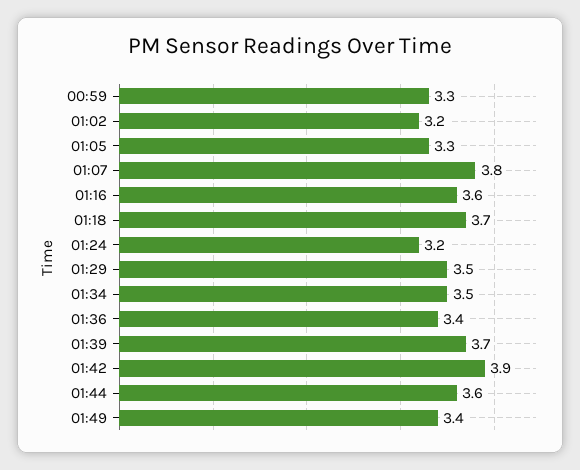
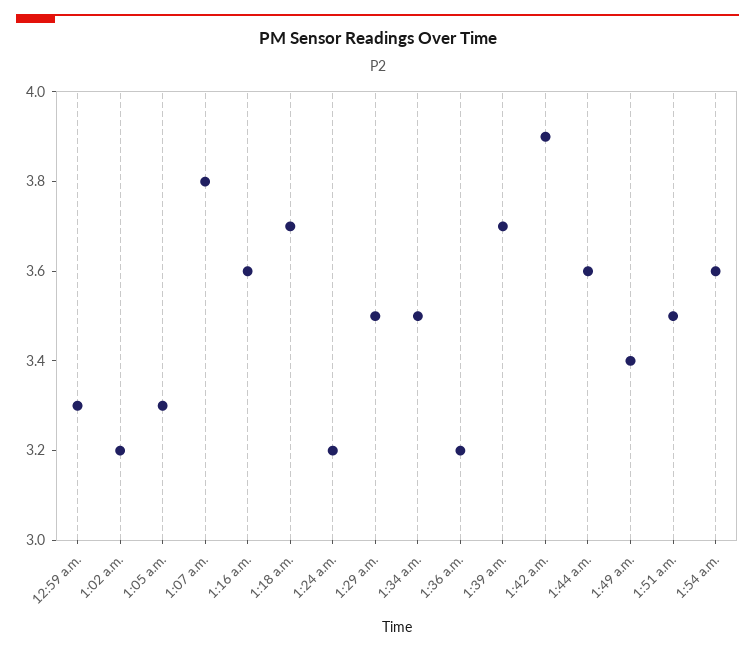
01:36: 3.4 -> 3.2
1:51 a.m.: none -> 3.5
1:54 a.m.: none -> 3.6

